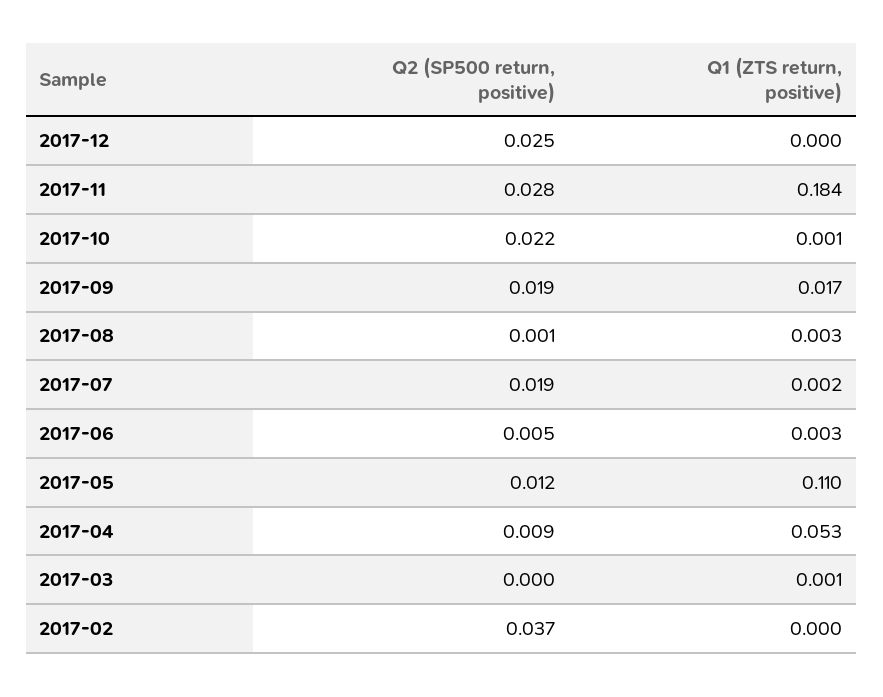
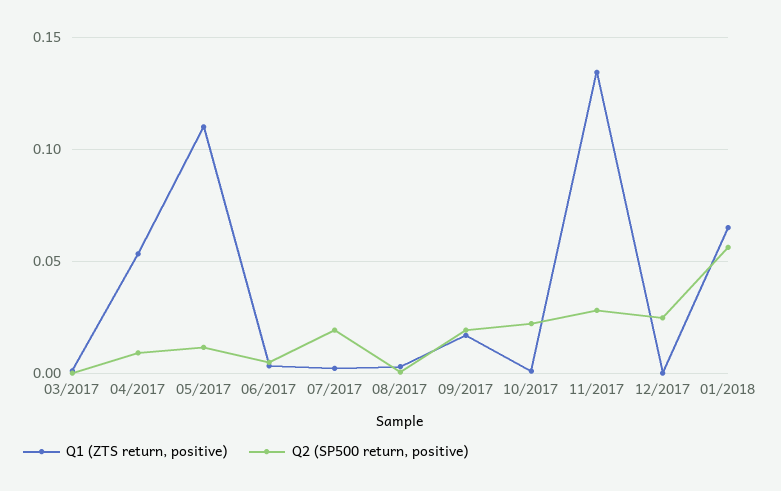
Q1 (ZTS return, positive), 2017-11: 0.184 -> 0.135
Q2 (SP500 return, positive), 2017-02: 0.037 -> none
Q1 (ZTS return, positive), 2017-02: 0 -> none
Q1 (ZTS return, positive), 01/2018: none -> 0.065
Q2 (SP500 return, positive), 01/2018: none -> 0.055

